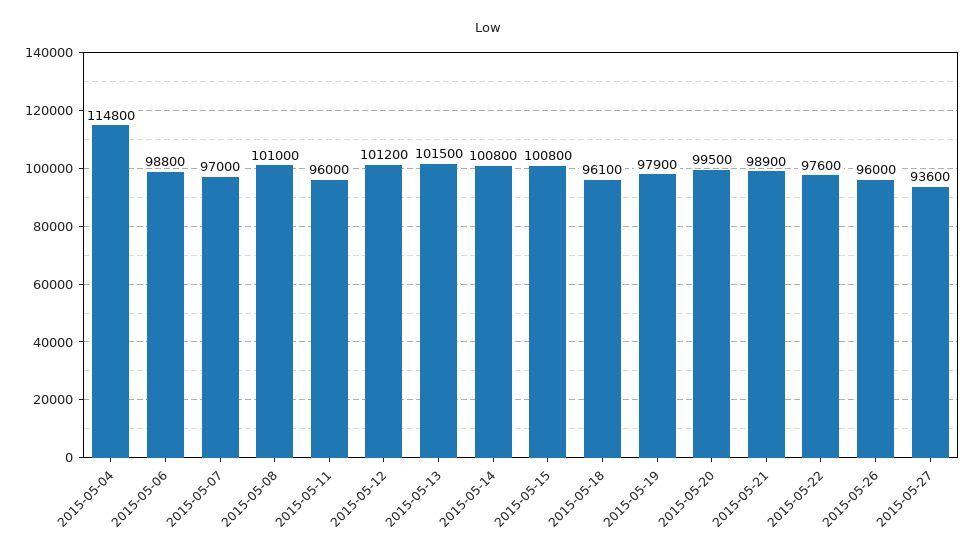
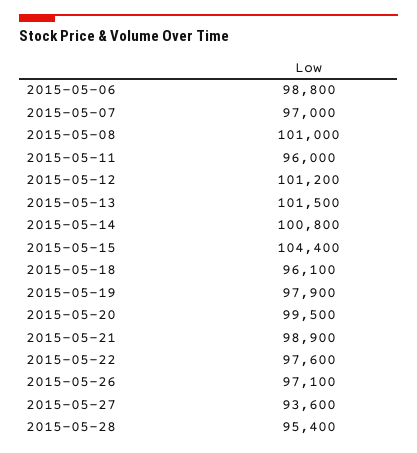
2015-05-04: 114800 -> none
2015-05-15: 100800 -> 104400
2015-05-26: 96000 -> 97100
2015-05-28: none -> 95400

